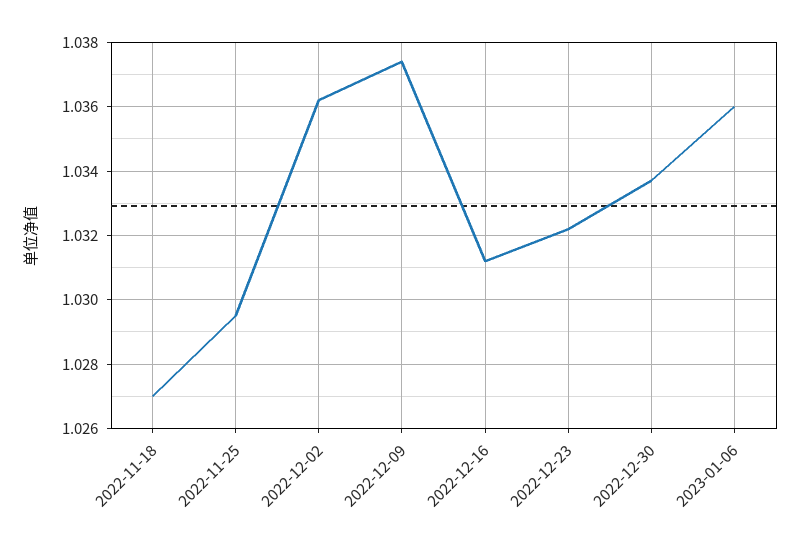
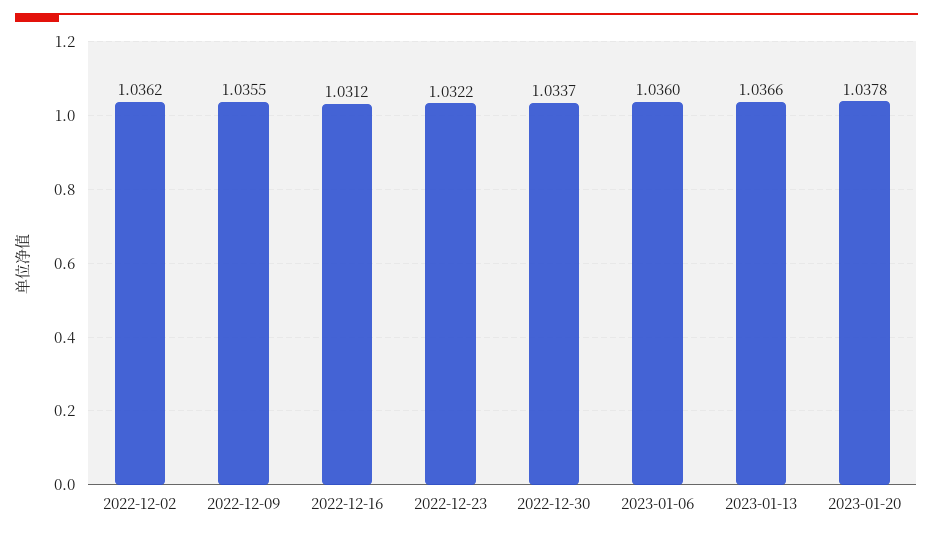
2022-11-18: 1.027 -> none
2022-11-25: 1.0295 -> none
2022-12-09: 1.0375 -> 1.0355
2023-01-13: none -> 1.0366
2023-01-20: none -> 1.0378

